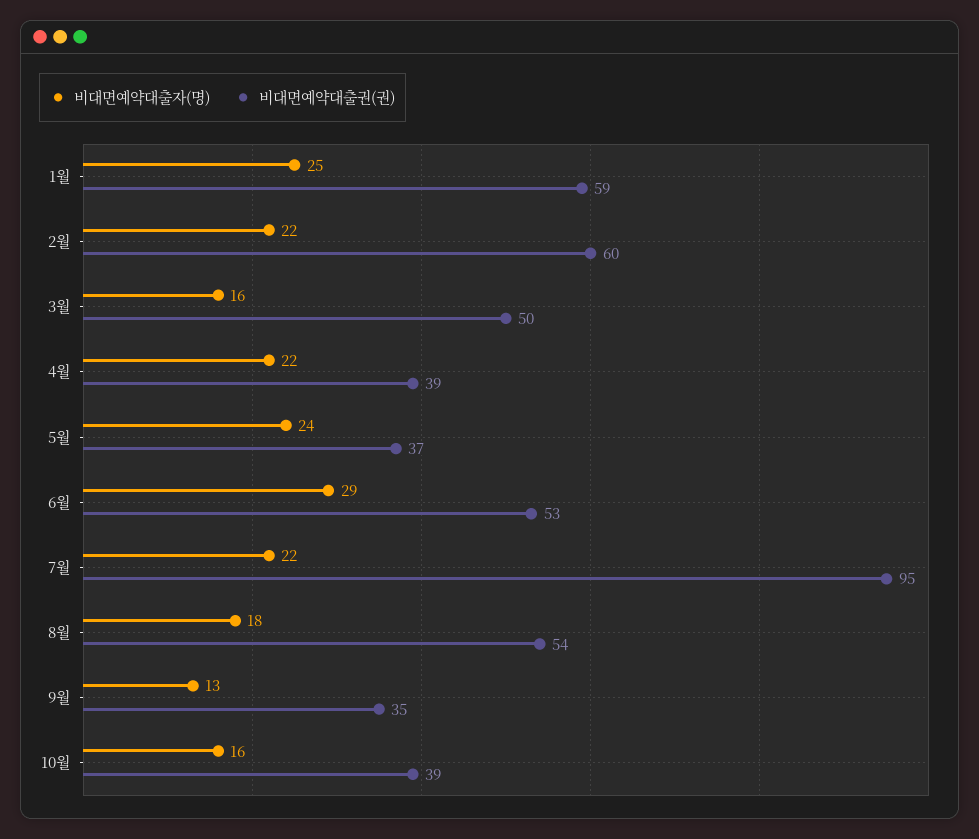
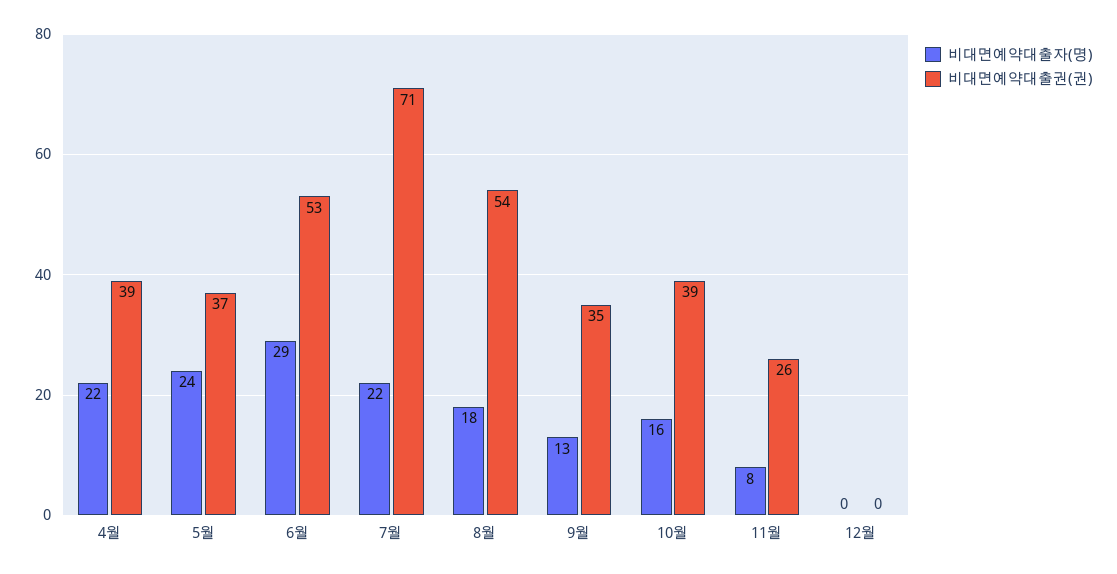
비대면예약대출자(명), 1월: 25 -> none
비대면예약대출권(권), 1월: 59 -> none
비대면예약대출자(명), 2월: 22 -> none
비대면예약대출권(권), 2월: 60 -> none
비대면예약대출자(명), 3월: 16 -> none
비대면예약대출권(권), 3월: 50 -> none
비대면예약대출권(권), 7월: 95 -> 71
비대면예약대출자(명), 11월: none -> 8
비대면예약대출권(권), 11월: none -> 26
비대면예약대출자(명), 12월: none -> 0
비대면예약대출권(권), 12월: none -> 0

